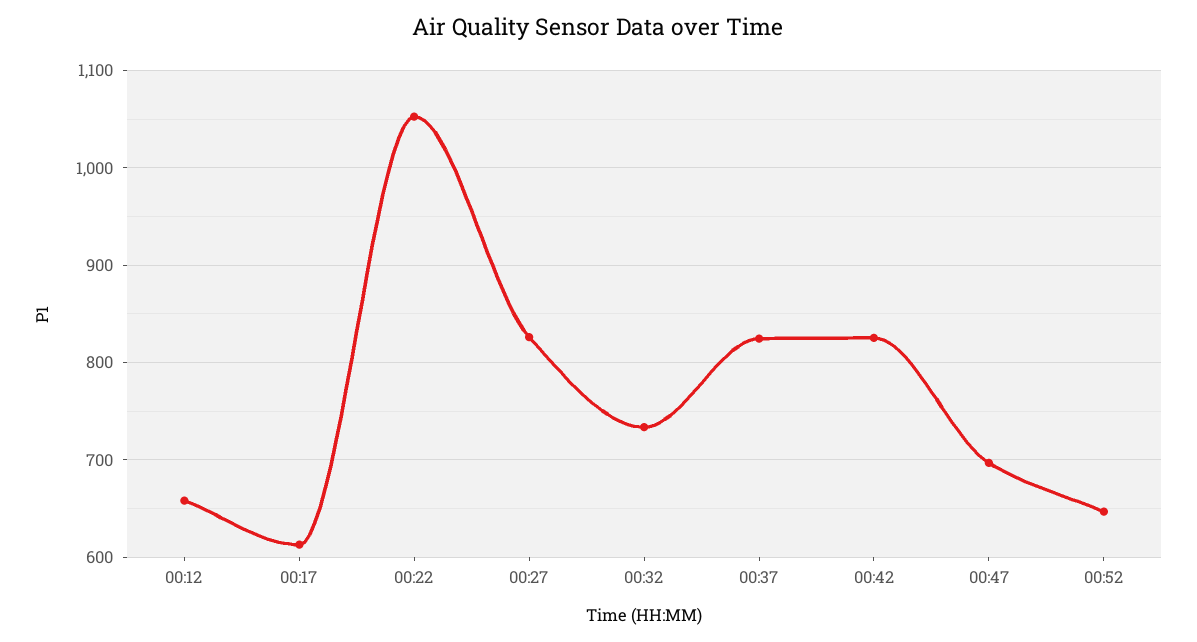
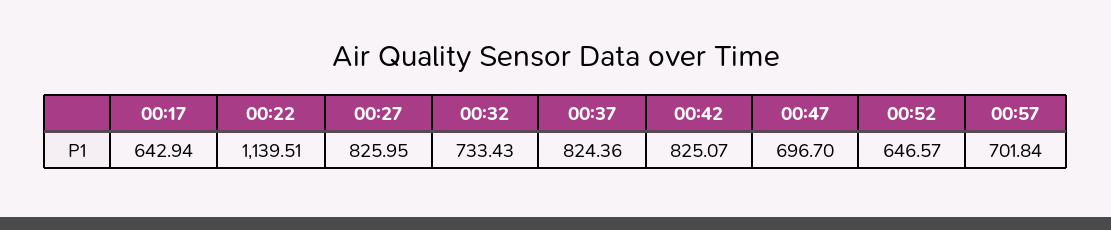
00:12: 660 -> none
00:17: 610 -> 642.94
00:22: 1050 -> 1139.51
00:57: none -> 701.84

